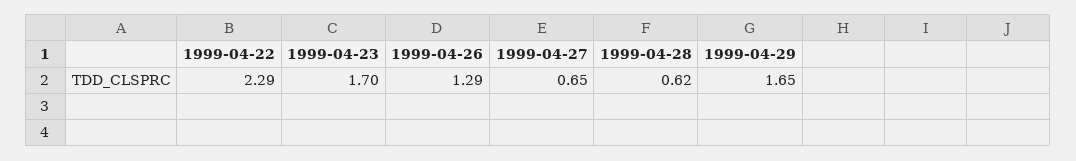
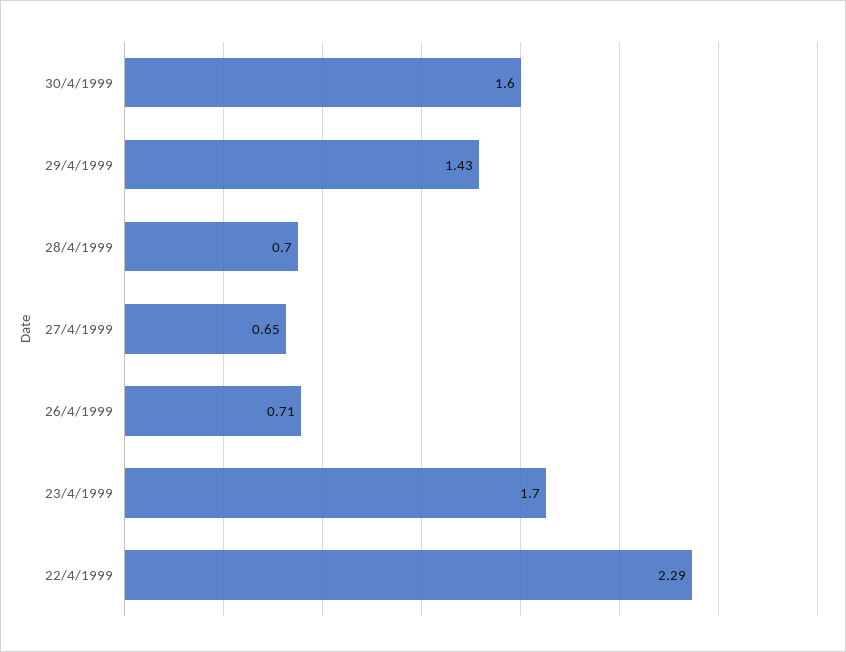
1999-04-26: 1.29 -> 0.71
1999-04-28: 0.62 -> 0.7
1999-04-29: 1.65 -> 1.43
30/4/1999: none -> 1.6

